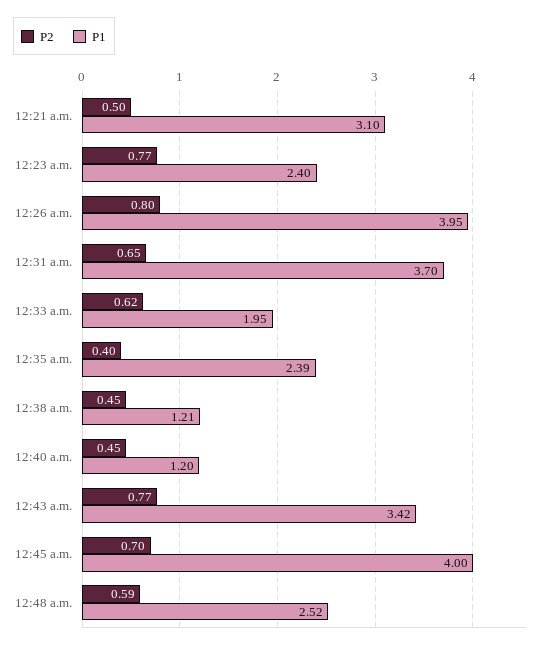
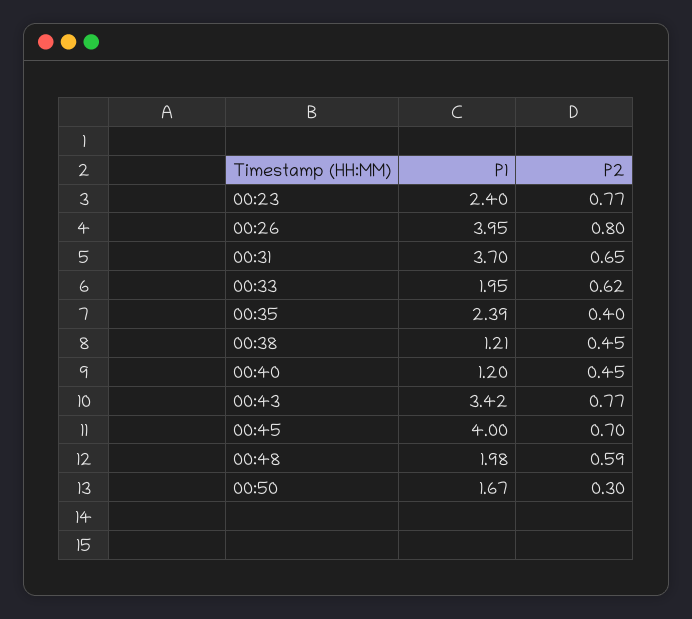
P2, 12:21 a.m.: 0.5 -> none
P1, 12:21 a.m.: 3.1 -> none
P1, 12:48 a.m.: 2.52 -> 1.98
P1, 00:50: none -> 1.67
P2, 00:50: none -> 0.3

